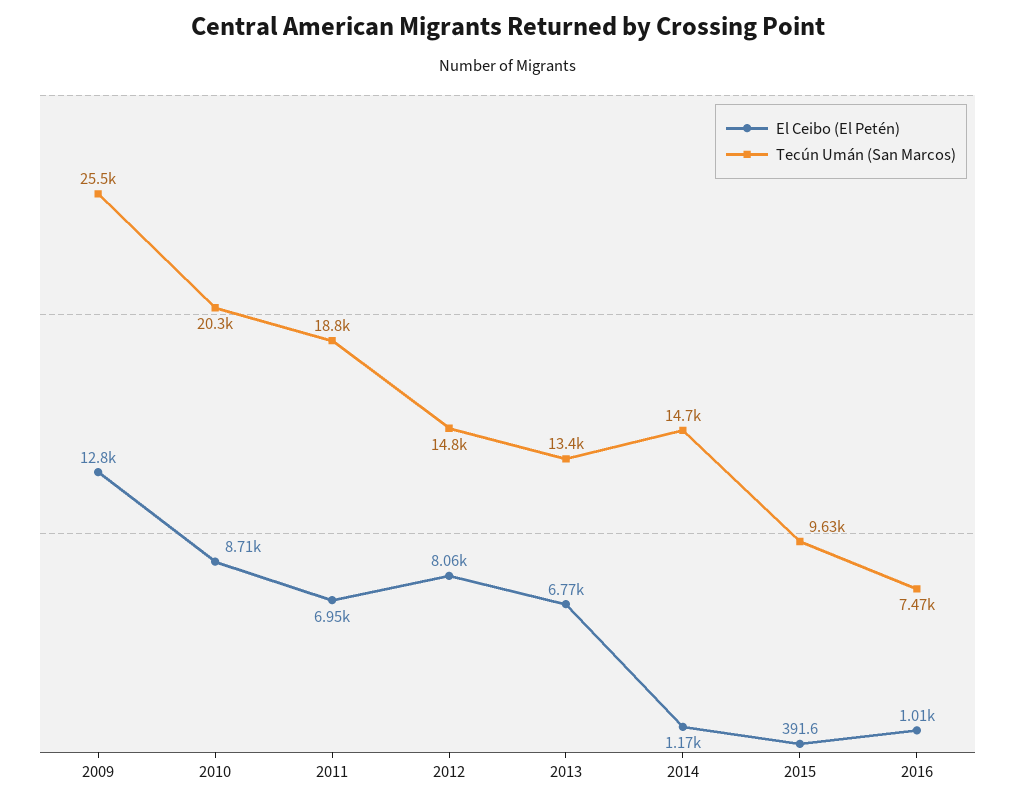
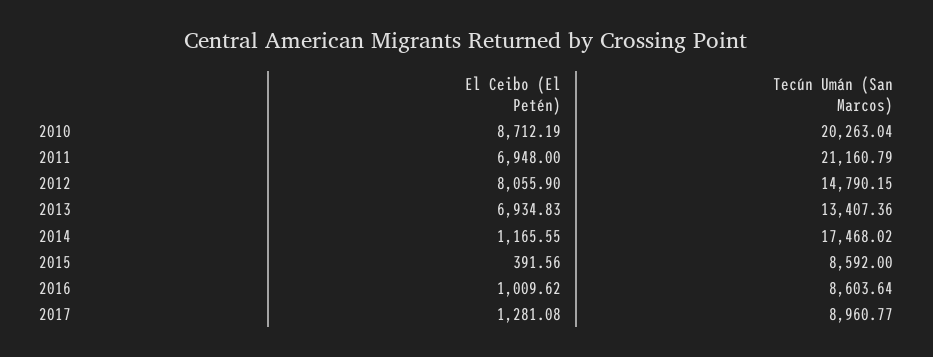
El Ceibo (El Petén), 2009: 12800 -> none
Tecún Umán (San Marcos), 2009: 25500 -> none
Tecún Umán (San Marcos), 2011: 18800 -> 21160.79
El Ceibo (El Petén), 2013: 6770 -> 6934.83
Tecún Umán (San Marcos), 2014: 14700 -> 17468.02
Tecún Umán (San Marcos), 2015: 9630 -> 8592
Tecún Umán (San Marcos), 2016: 7470 -> 8603.64
El Ceibo (El Petén), 2017: none -> 1281.08
Tecún Umán (San Marcos), 2017: none -> 8960.77

